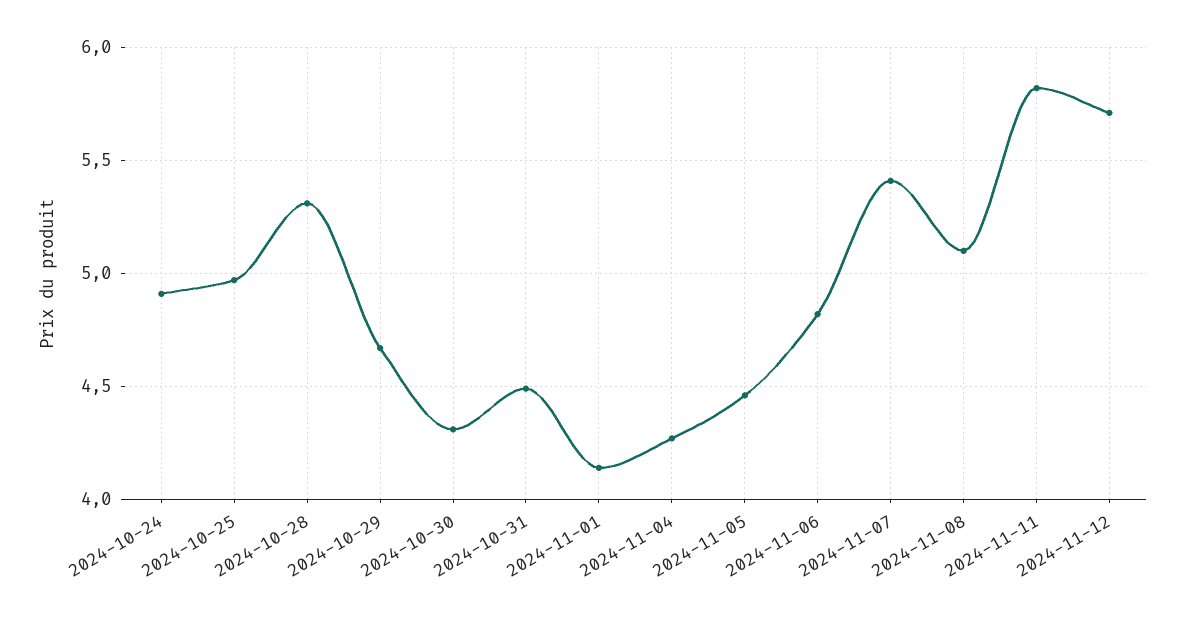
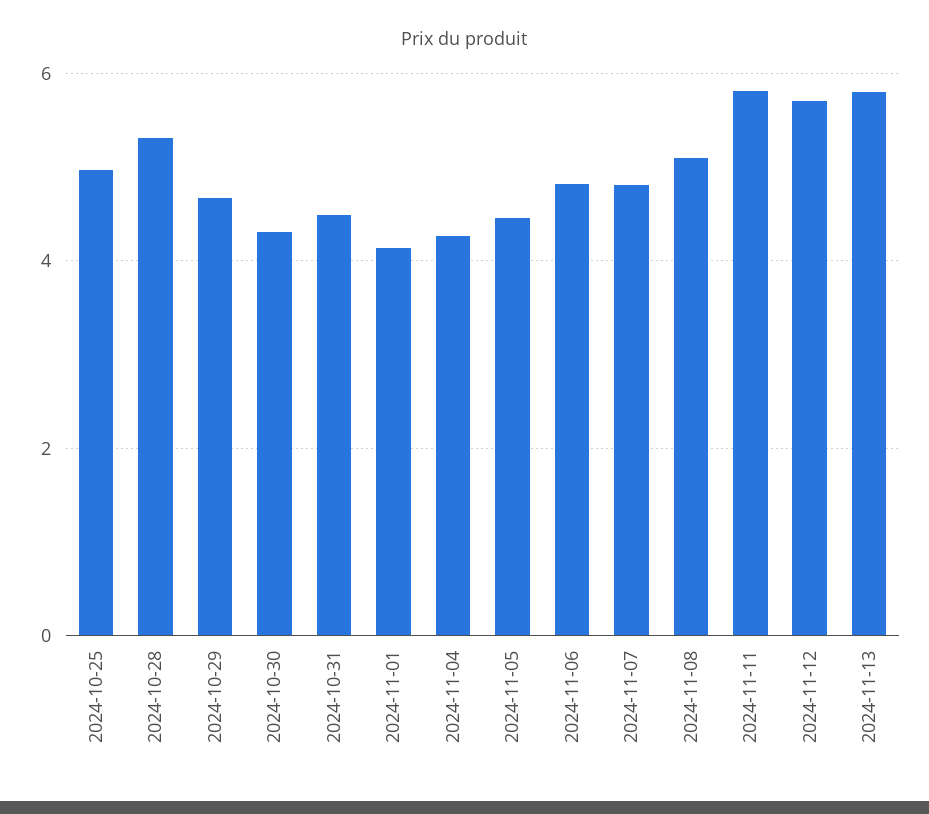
2024-10-24: 4.9 -> none
2024-11-07: 5.4 -> 4.8
2024-11-13: none -> 5.8

